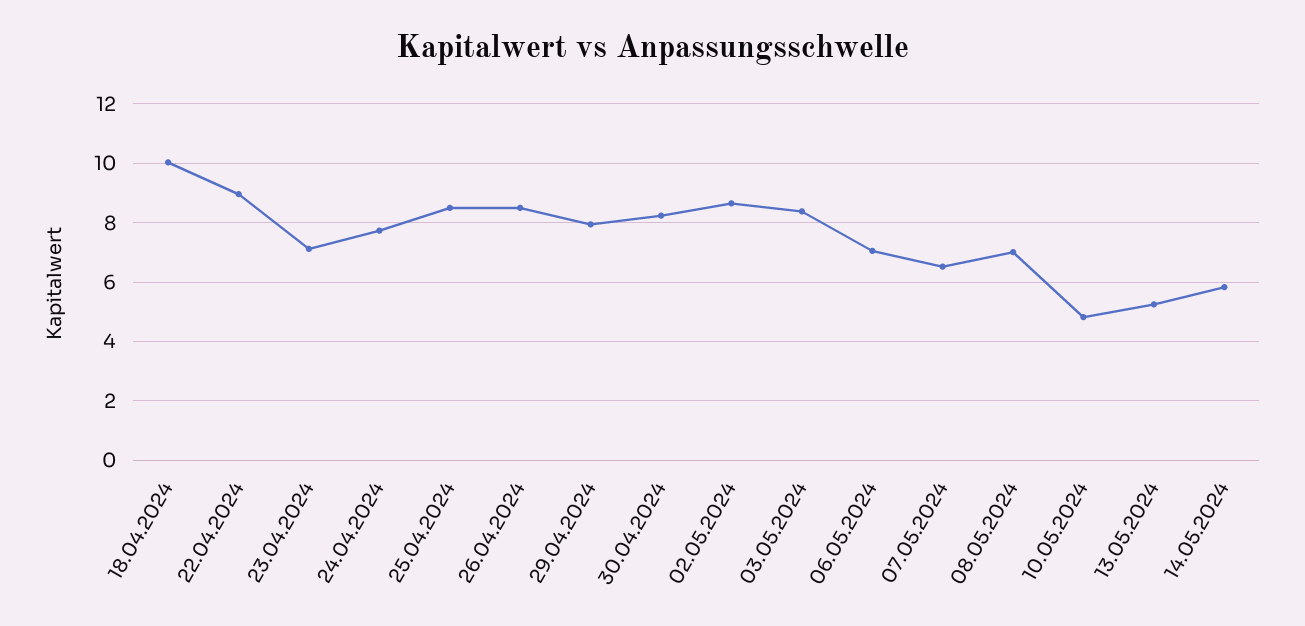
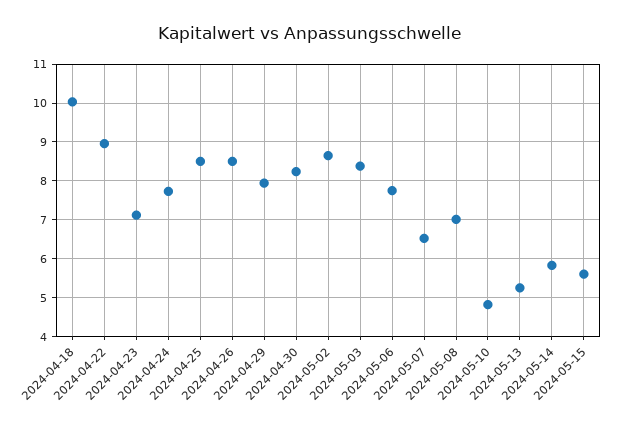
06.05.2024: 7 -> 7.8
2024-05-15: none -> 5.6

